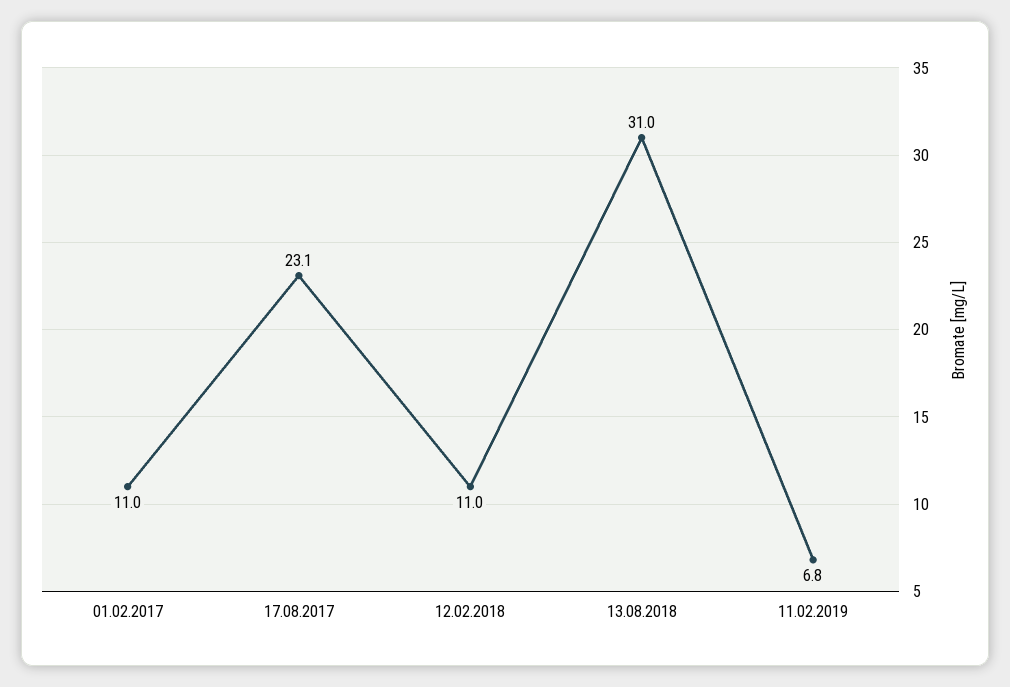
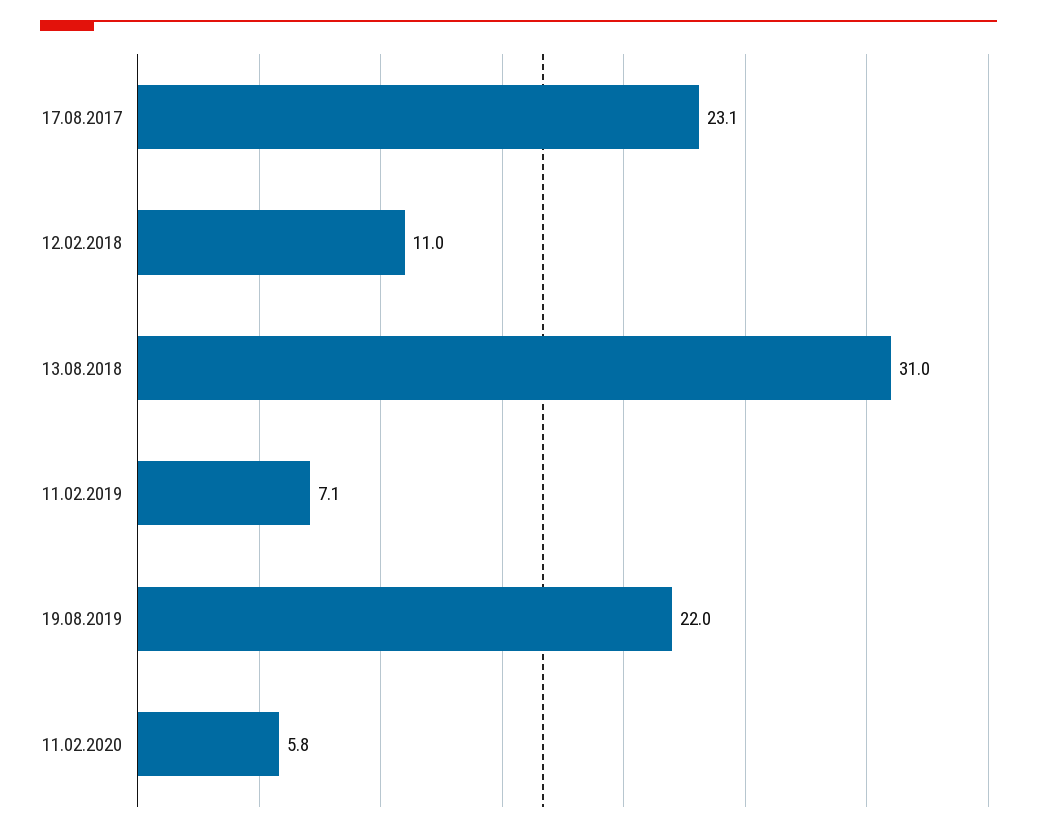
01.02.2017: 11 -> none
11.02.2019: 6.8 -> 7.1
19.08.2019: none -> 22
11.02.2020: none -> 5.8

